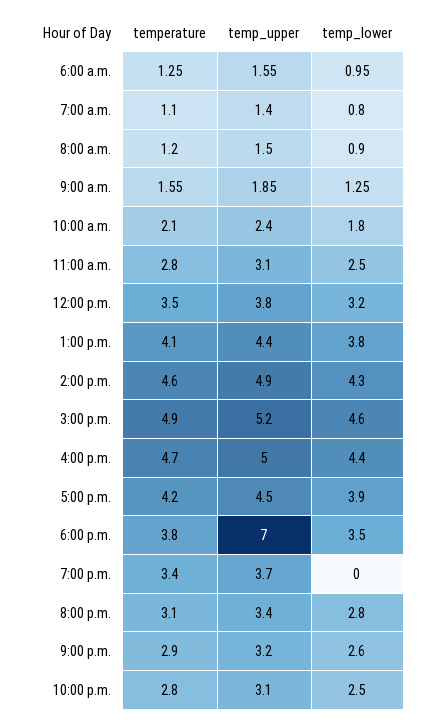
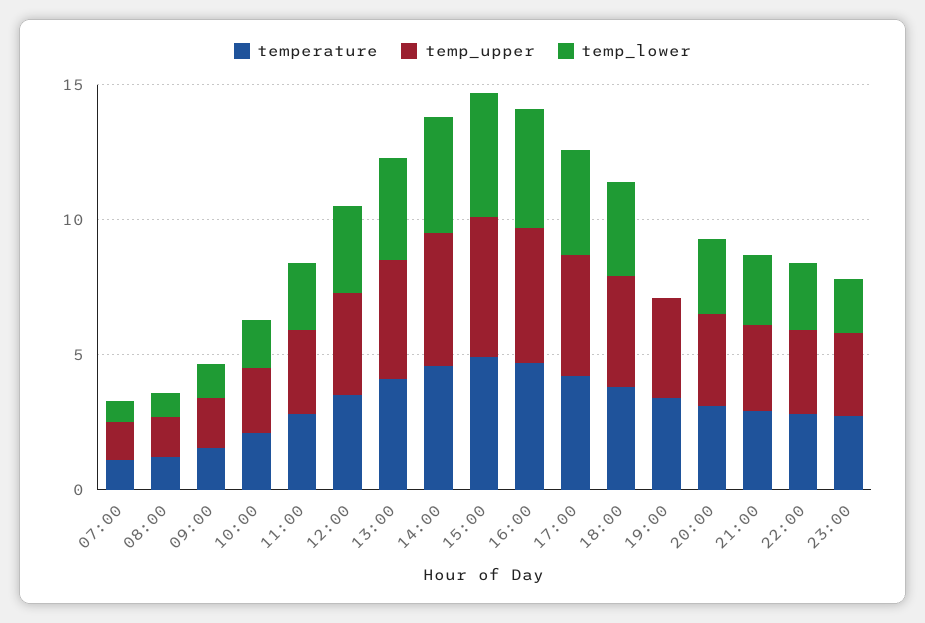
temperature, 6:00 a.m.: 1.25 -> none
temp_upper, 6:00 a.m.: 1.55 -> none
temp_lower, 6:00 a.m.: 0.95 -> none
temp_upper, 6:00 p.m.: 7 -> 4
temperature, 23:00: none -> 3
temp_upper, 23:00: none -> 3
temp_lower, 23:00: none -> 2

